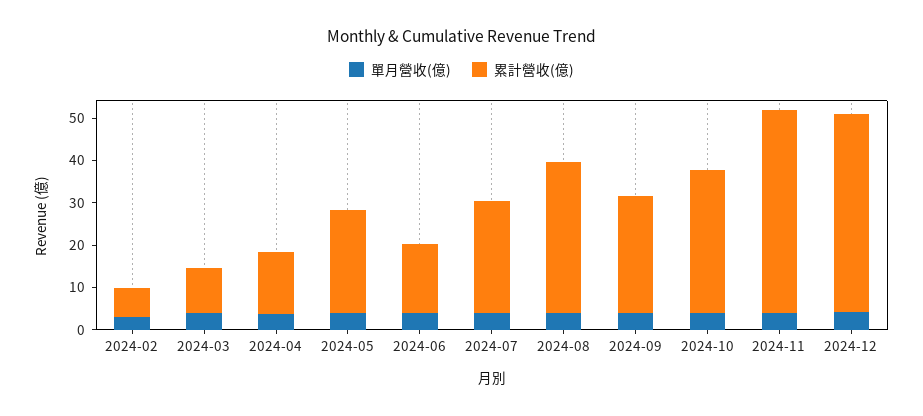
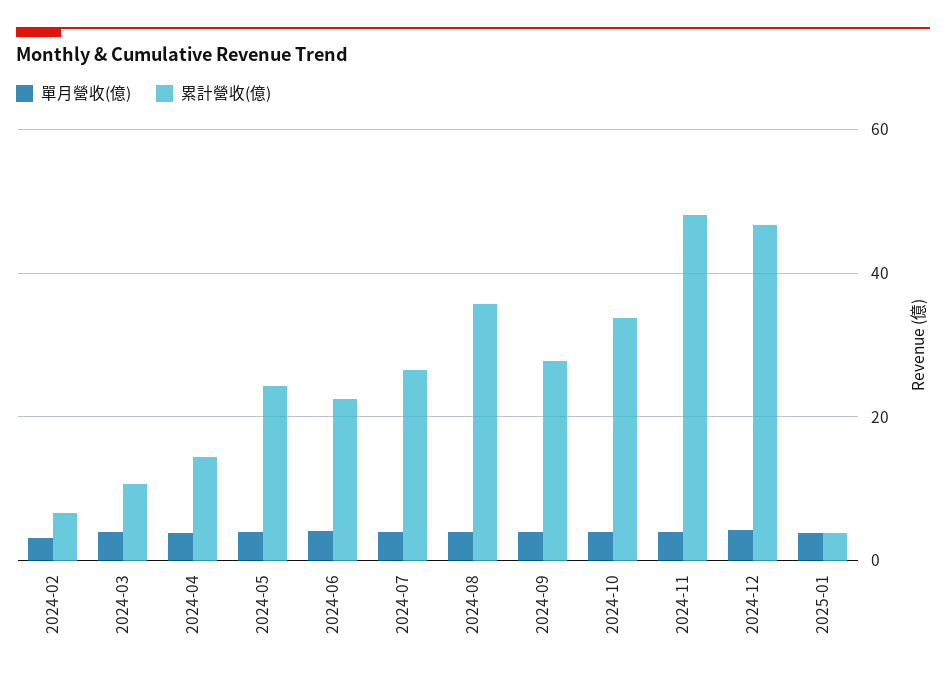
累計營收(億), 2024-06: 16 -> 22
單月營收(億), 2025-01: none -> 4
累計營收(億), 2025-01: none -> 4

